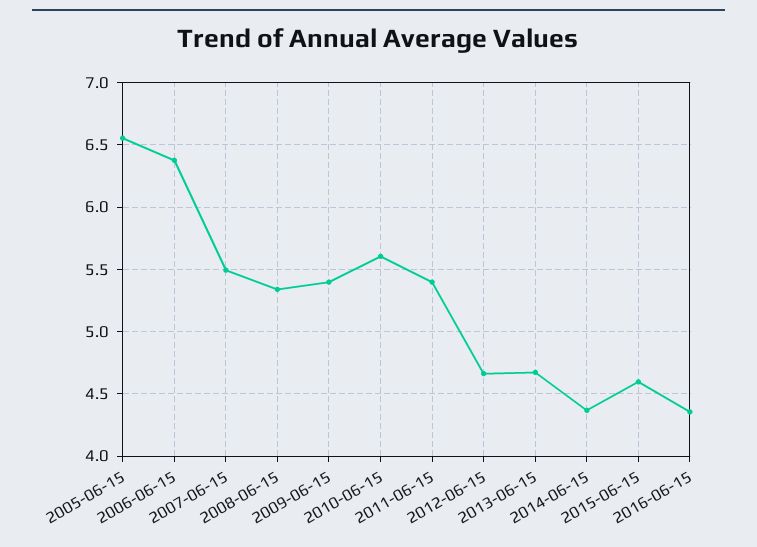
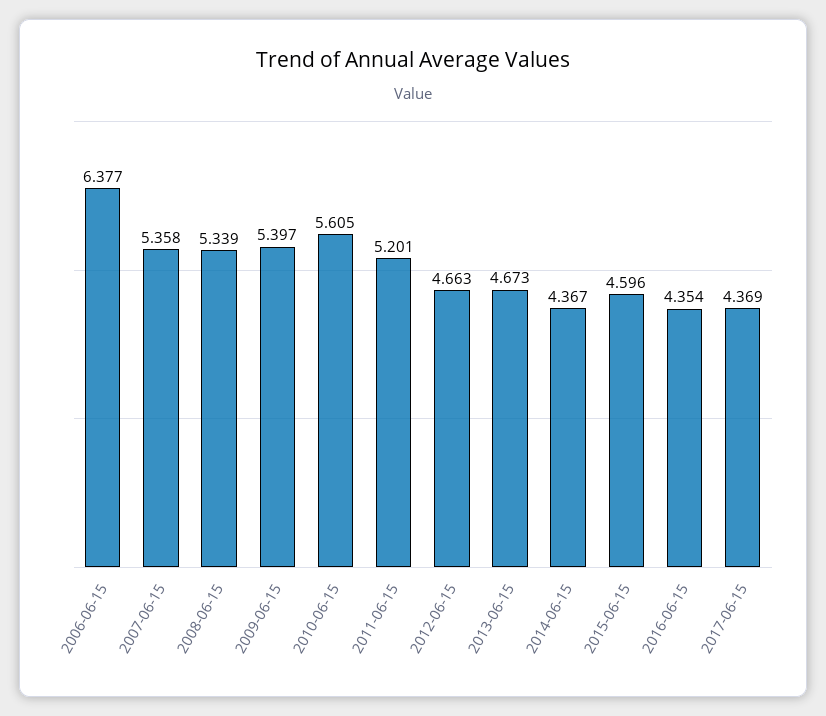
2005-06-15: 6.55 -> none
2007-06-15: 5.5 -> 5.358
2011-06-15: 5.4 -> 5.201
2017-06-15: none -> 4.369

